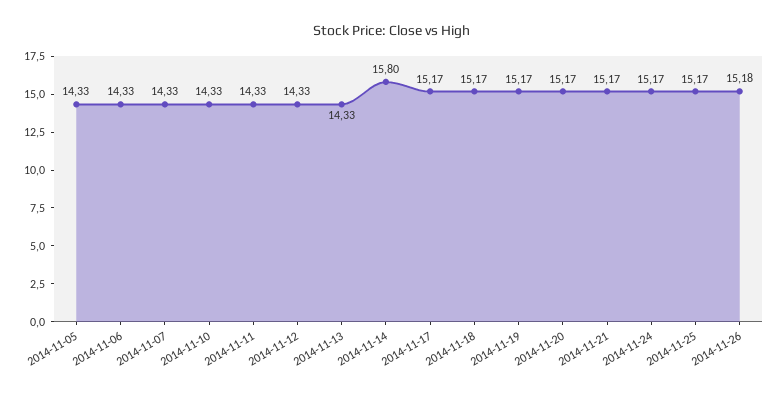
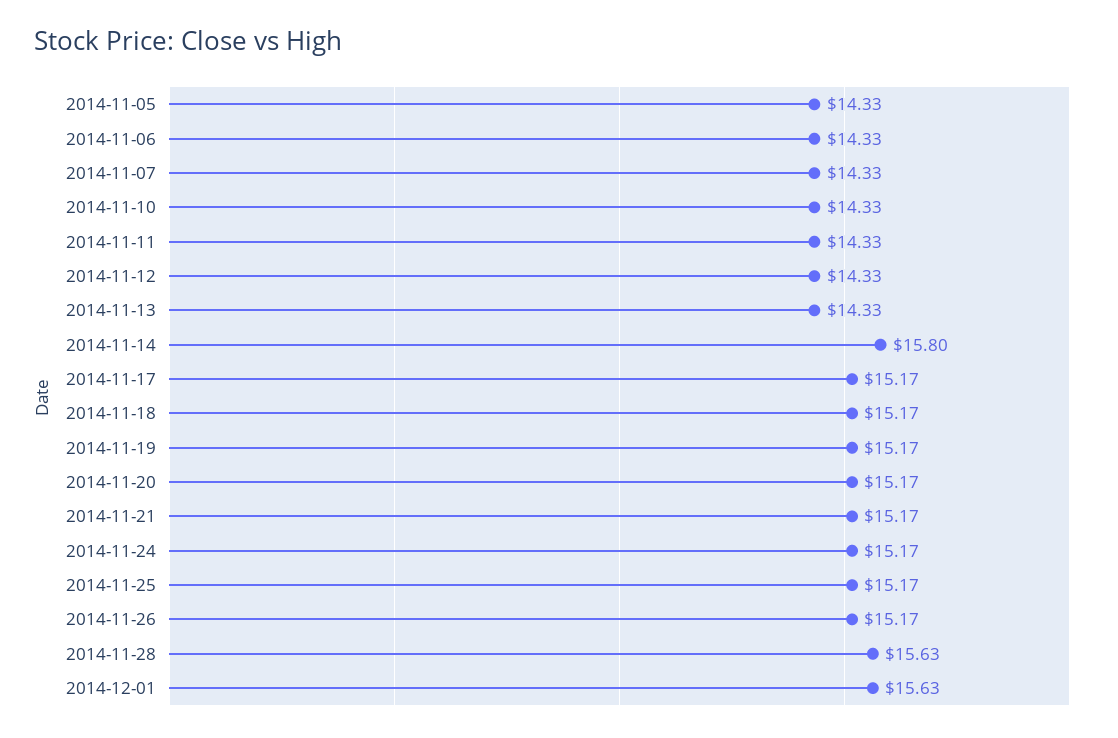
2014-11-26: 15.18 -> 15.17
2014-11-28: none -> 15.63
2014-12-01: none -> 15.63

